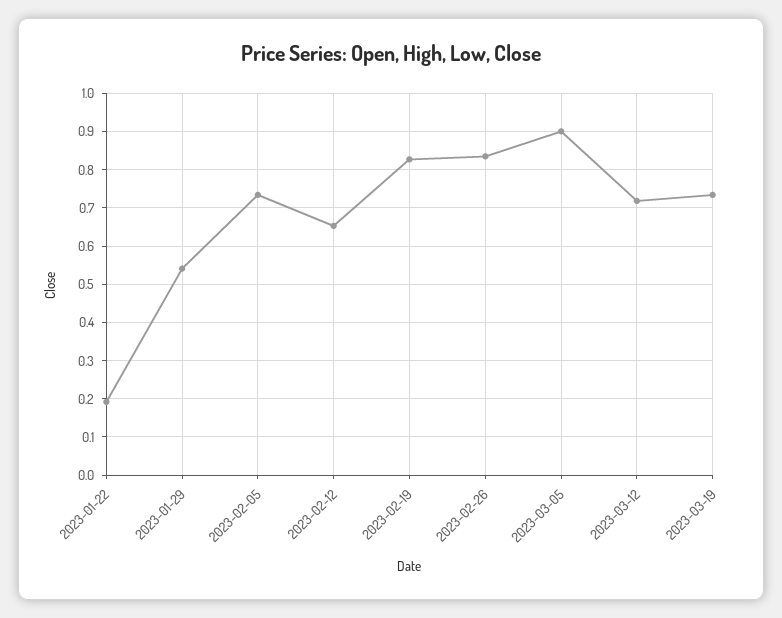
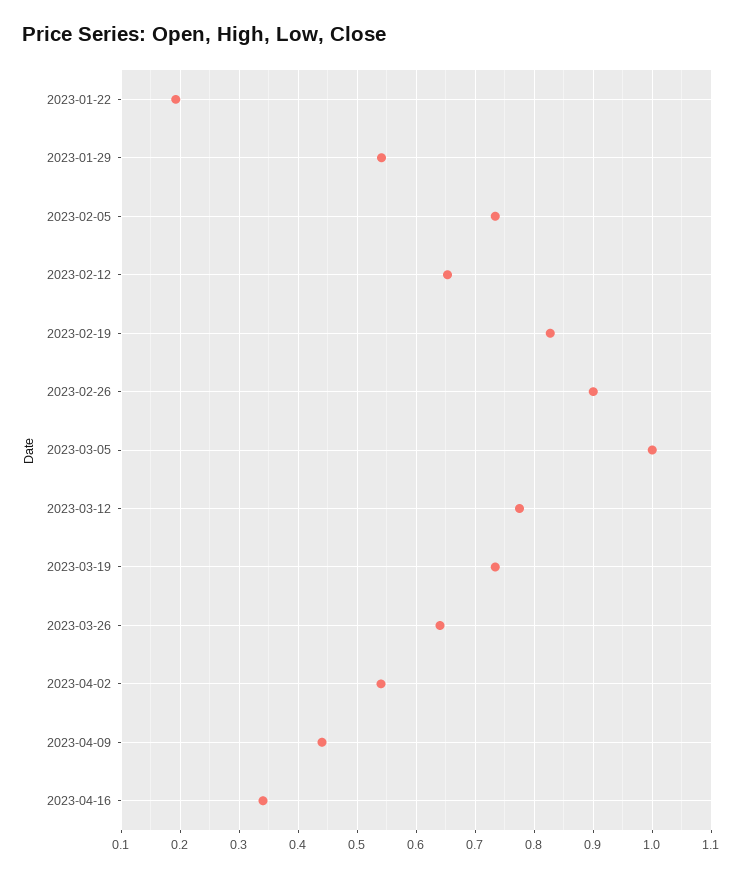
2023-02-26: 0.84 -> 0.9
2023-03-05: 0.9 -> 1
2023-03-12: 0.72 -> 0.78
2023-03-26: none -> 0.64
2023-04-02: none -> 0.54
2023-04-09: none -> 0.44
2023-04-16: none -> 0.34

